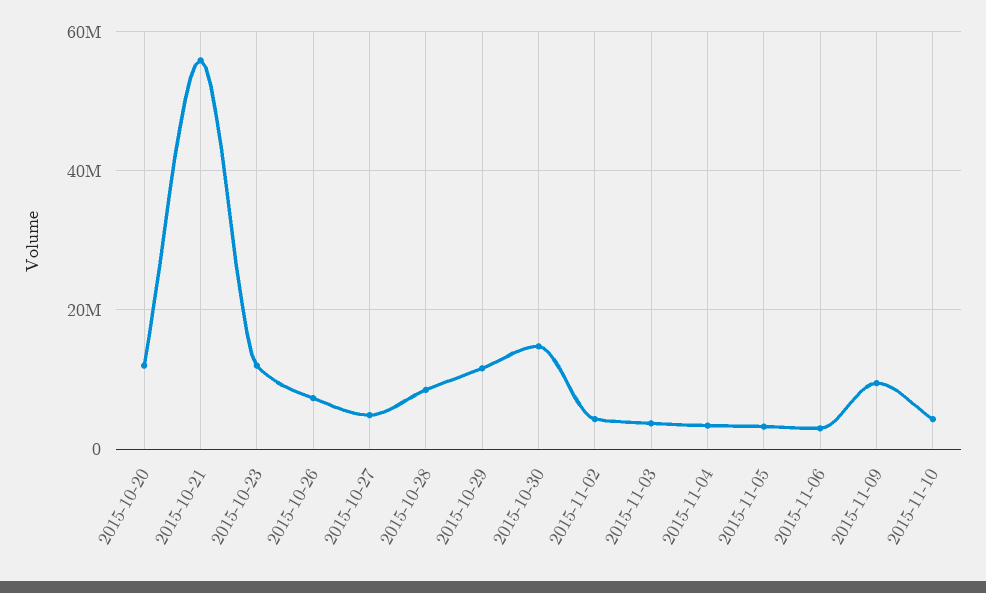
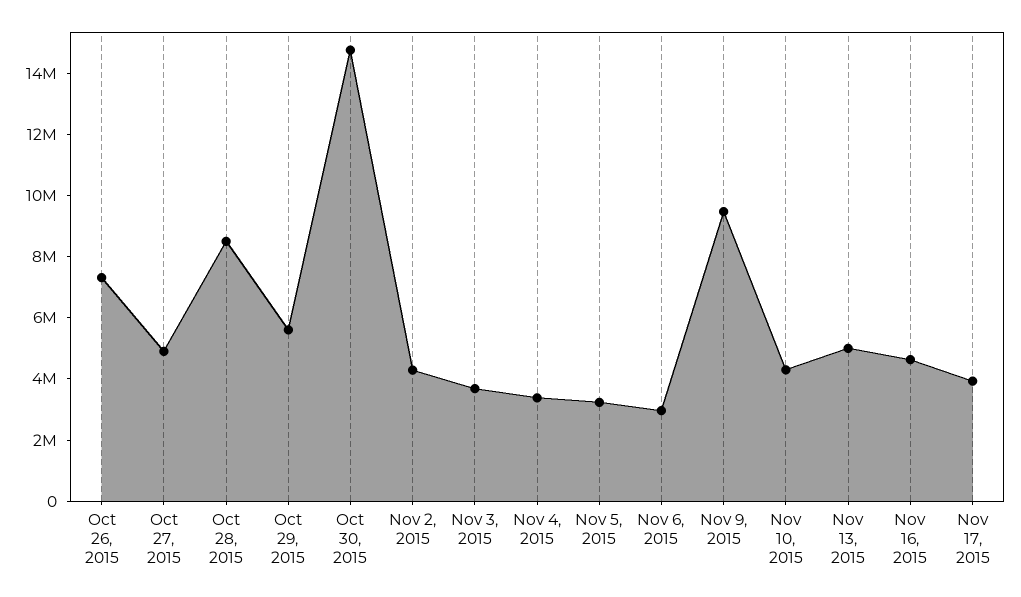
2015-10-20: 12000000 -> none
2015-10-21: 56000000 -> none
2015-10-23: 12000000 -> none
2015-10-29: 12000000 -> 5500000
Nov 13, 2015: none -> 5000000
Nov 16, 2015: none -> 4500000
Nov 17, 2015: none -> 4000000

